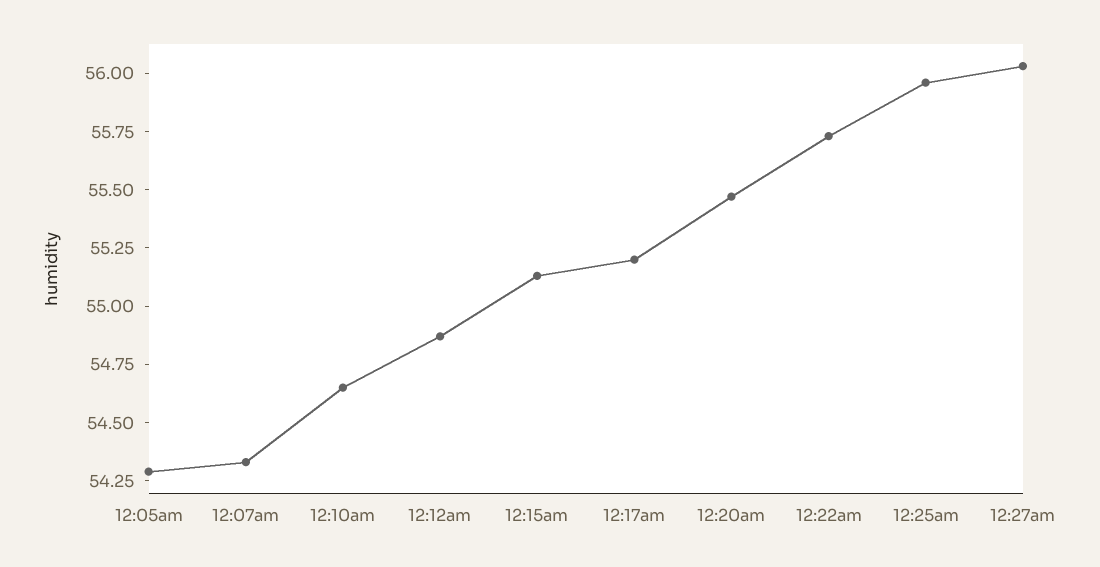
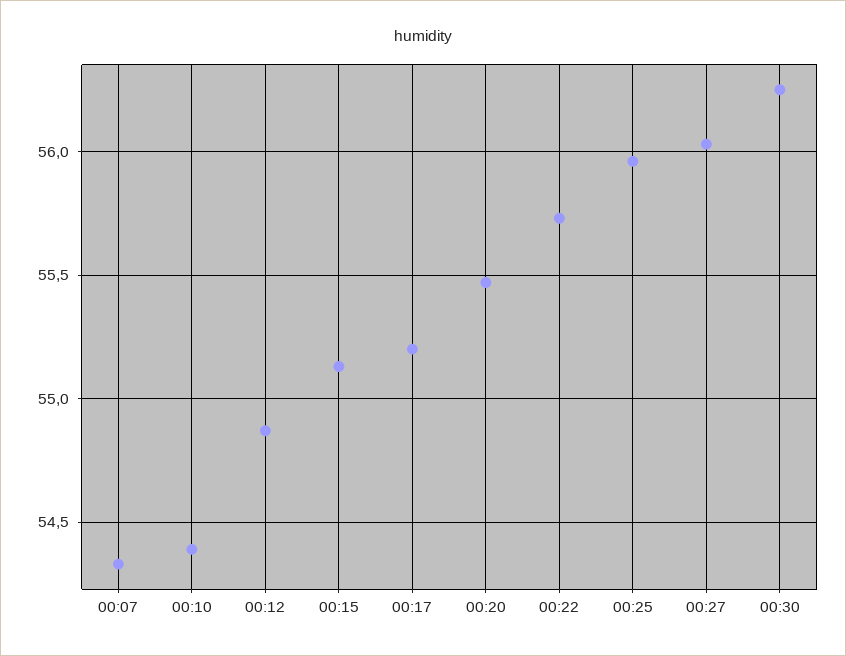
12:05am: 54.3 -> none
12:10am: 54.65 -> 54.4
00:30: none -> 56.25

